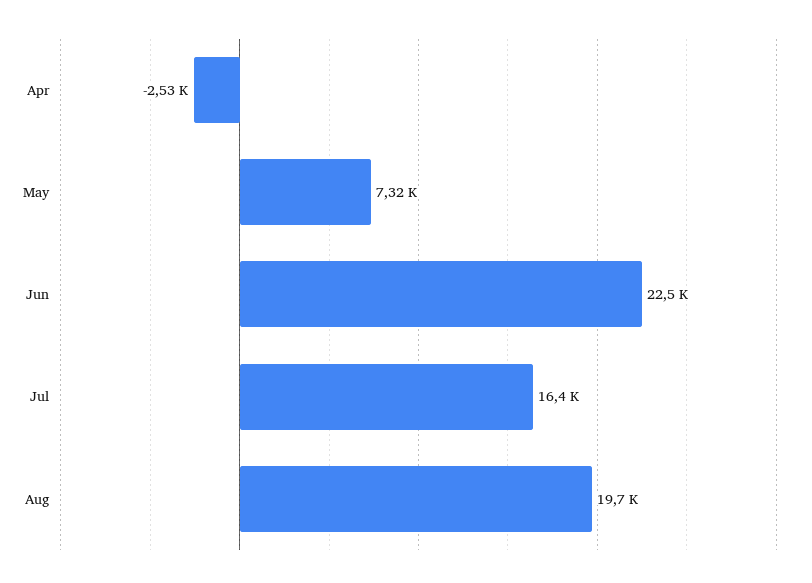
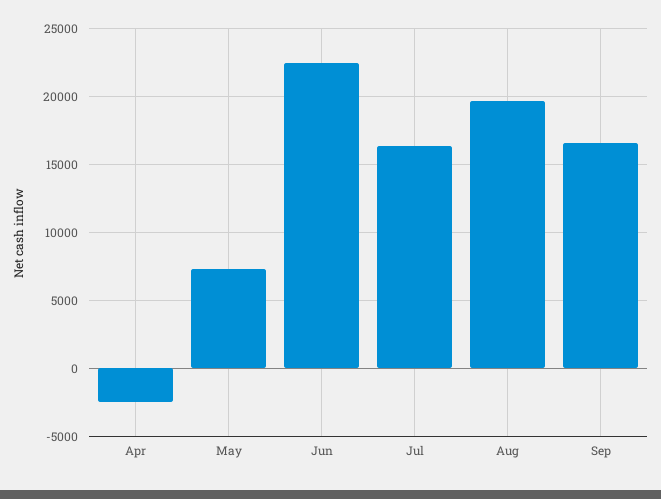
Sep: none -> 16500

